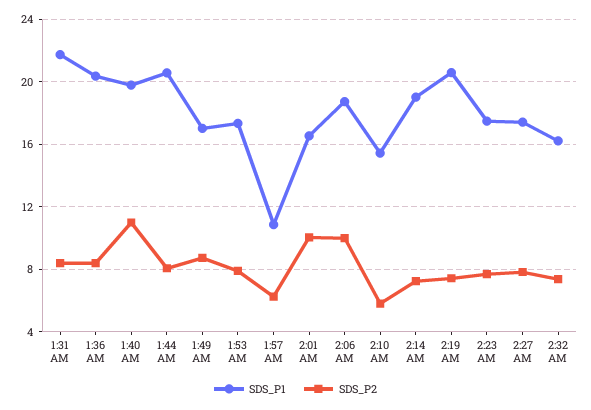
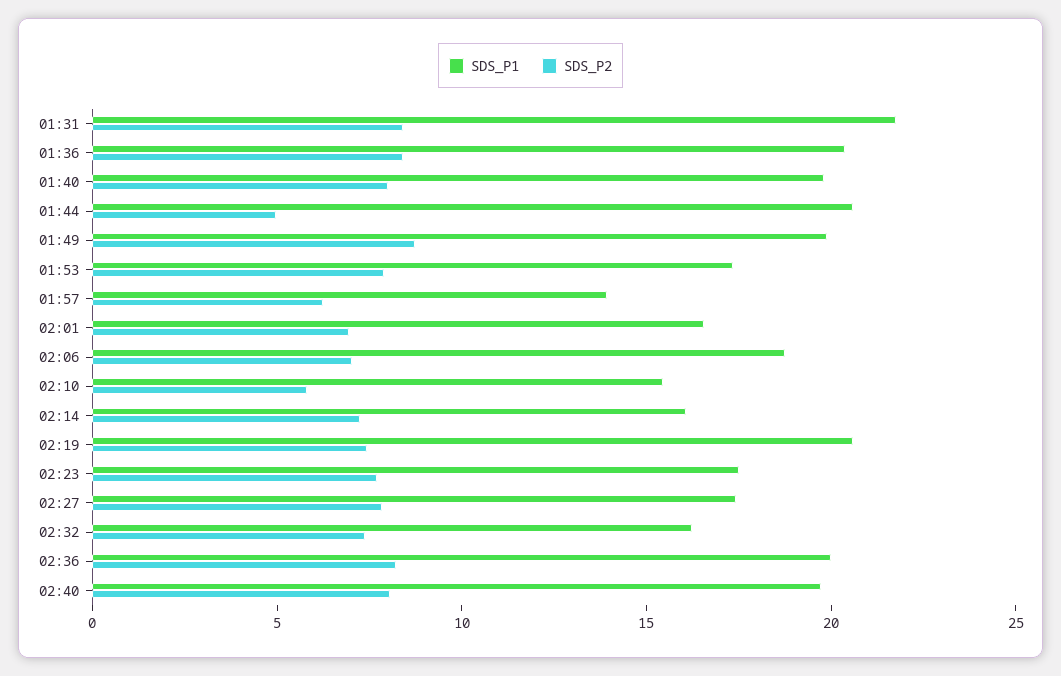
SDS_P2, 1:40 AM: 11 -> 8
SDS_P2, 1:44 AM: 8 -> 5
SDS_P1, 1:49 AM: 17 -> 20
SDS_P1, 1:57 AM: 11 -> 14
SDS_P2, 2:01 AM: 10 -> 7
SDS_P2, 2:06 AM: 10 -> 7
SDS_P1, 2:14 AM: 19 -> 16
SDS_P1, 02:36: none -> 20
SDS_P2, 02:36: none -> 8
SDS_P1, 02:40: none -> 20
SDS_P2, 02:40: none -> 8

